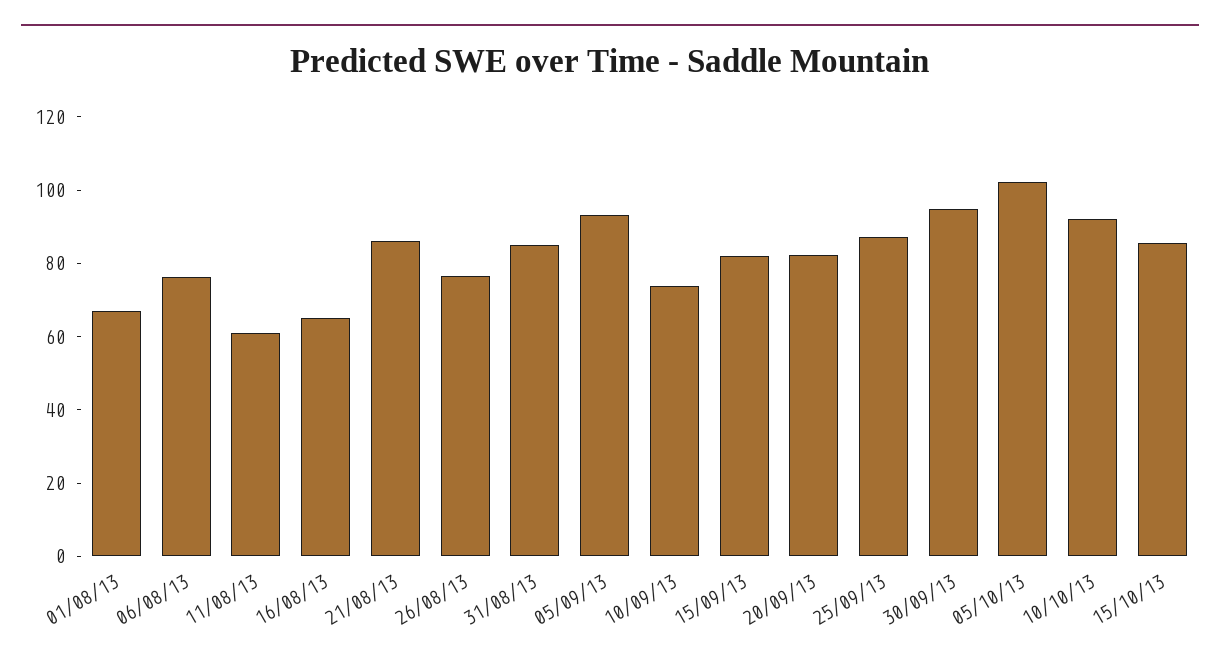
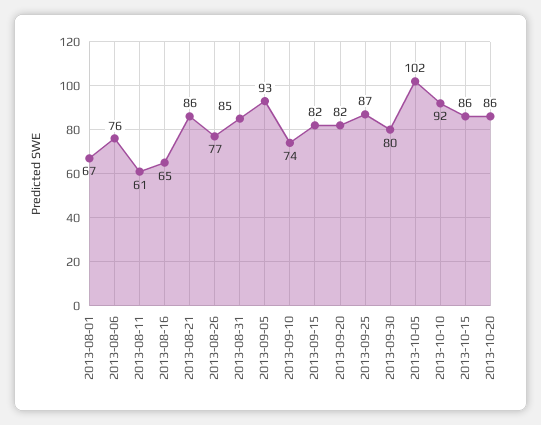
30/09/13: 95 -> 80
2013-10-20: none -> 86

